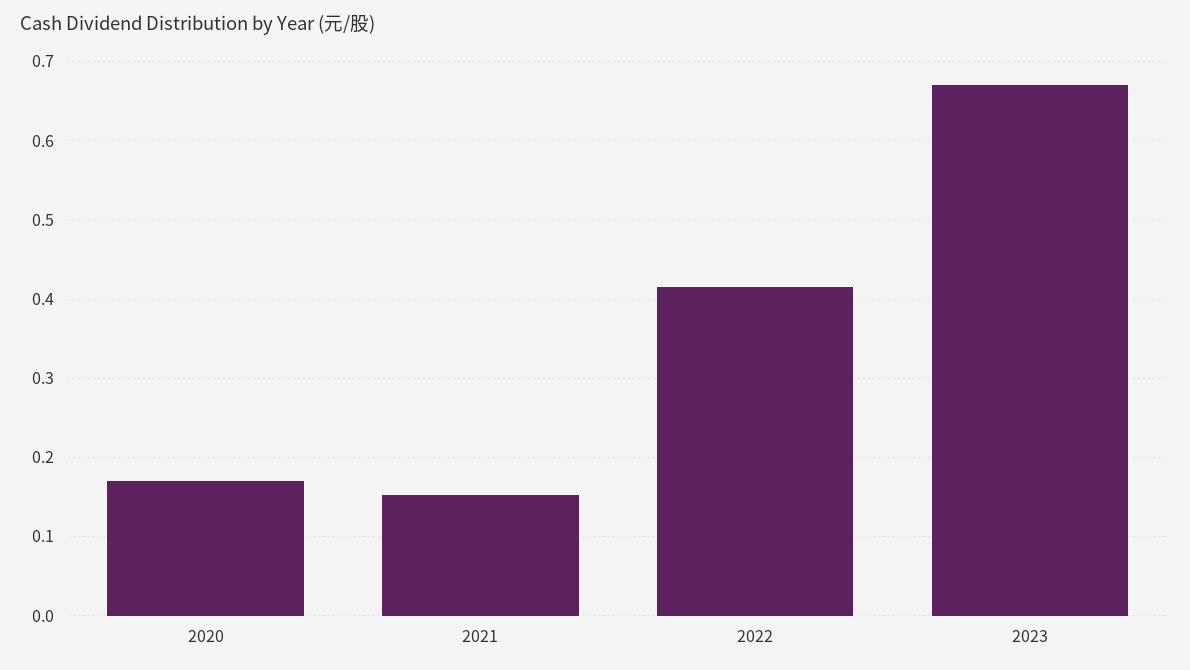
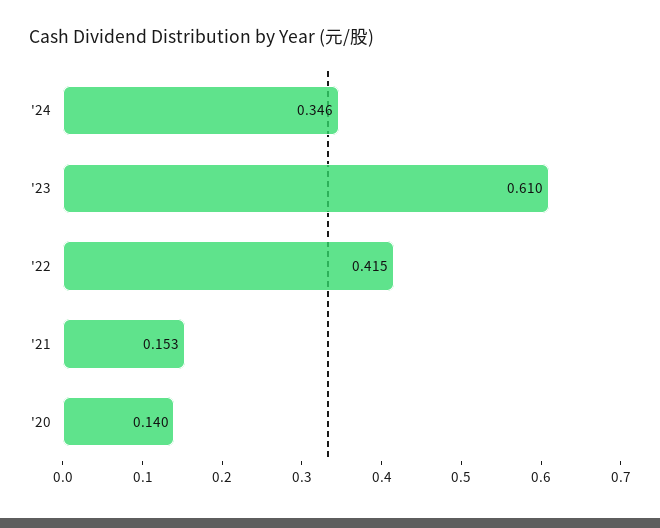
2020: 0.17 -> 0.14
2023: 0.67 -> 0.61
'24: none -> 0.346

